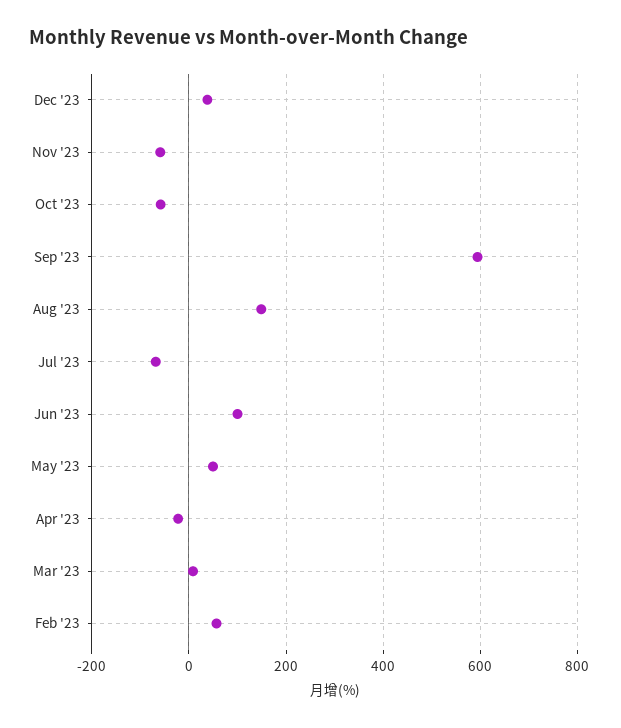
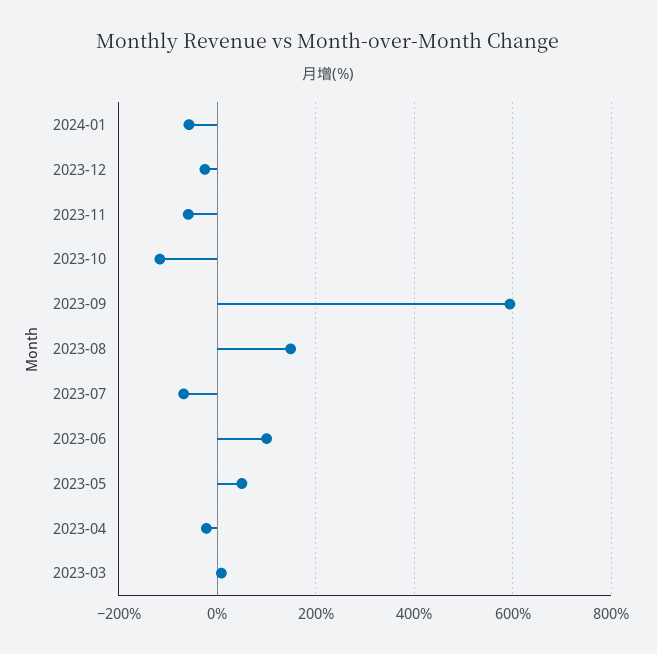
Dec '23: 40 -> -20
Oct '23: -60 -> -120
Feb '23: 60 -> none
2024-01: none -> -60

